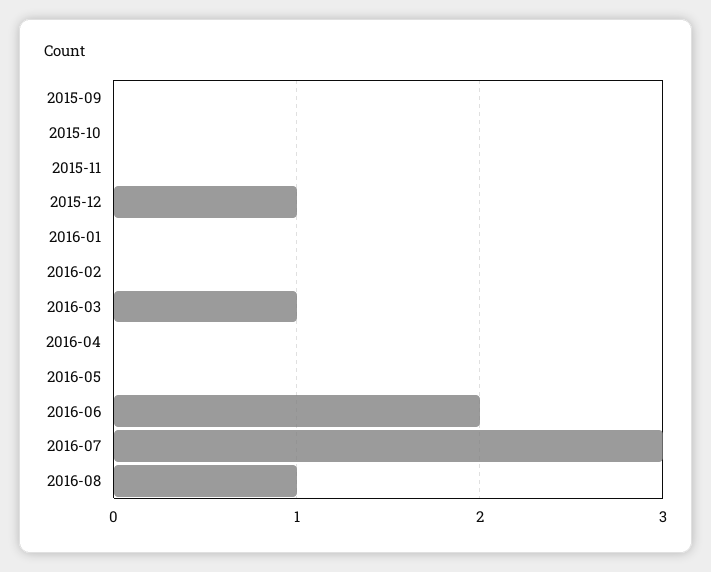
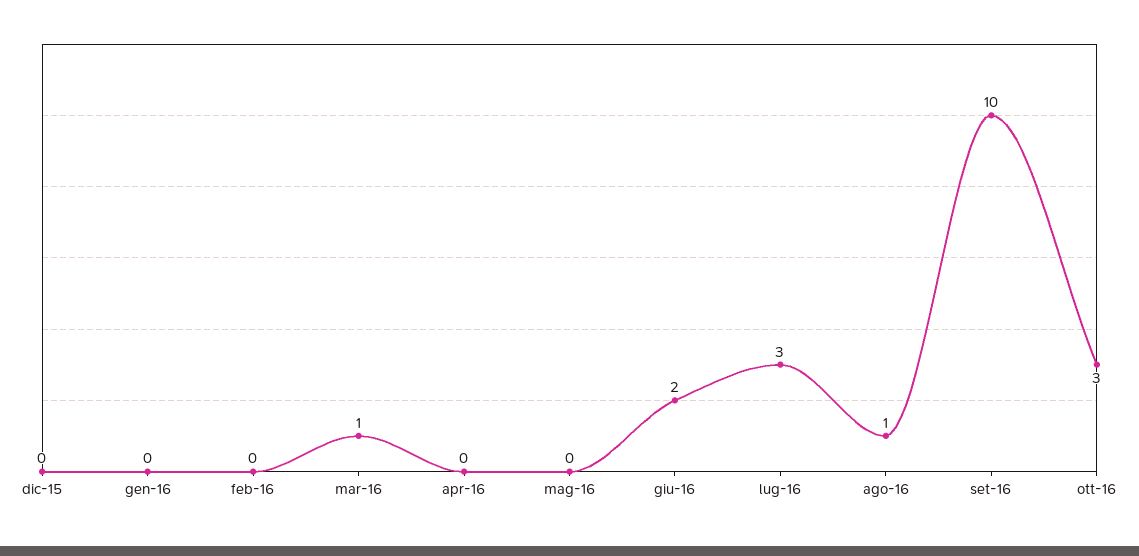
2015-09: 0 -> none
2015-10: 0 -> none
2015-11: 0 -> none
2015-12: 1 -> 0
set-16: none -> 10
ott-16: none -> 3

